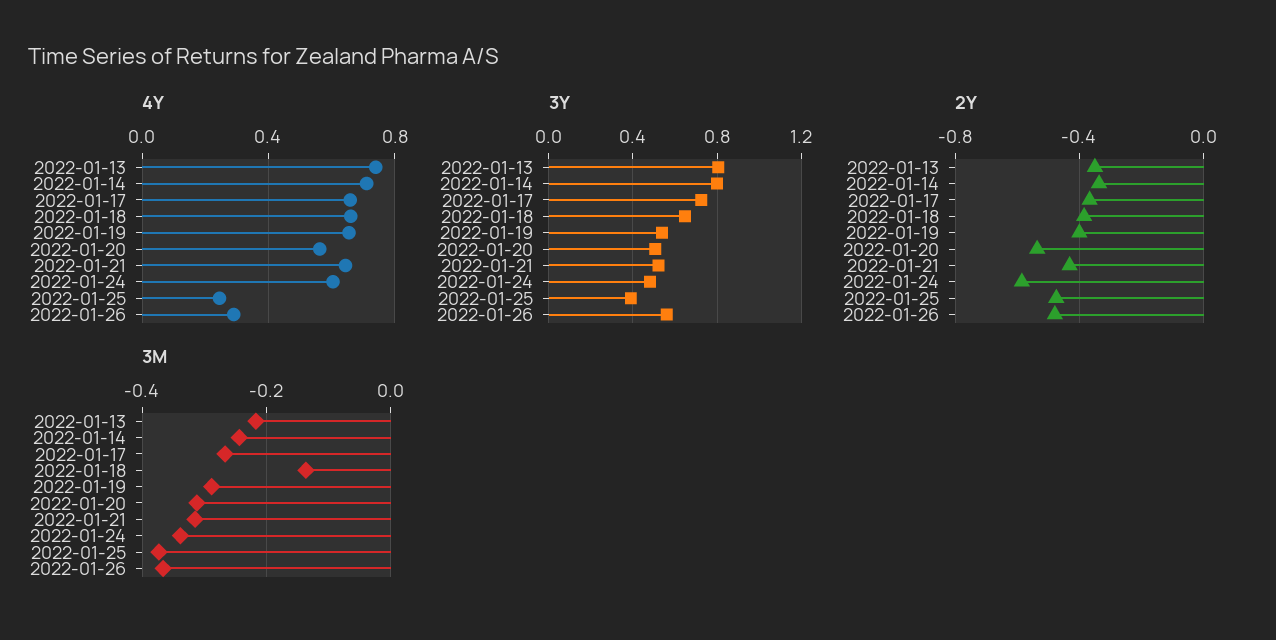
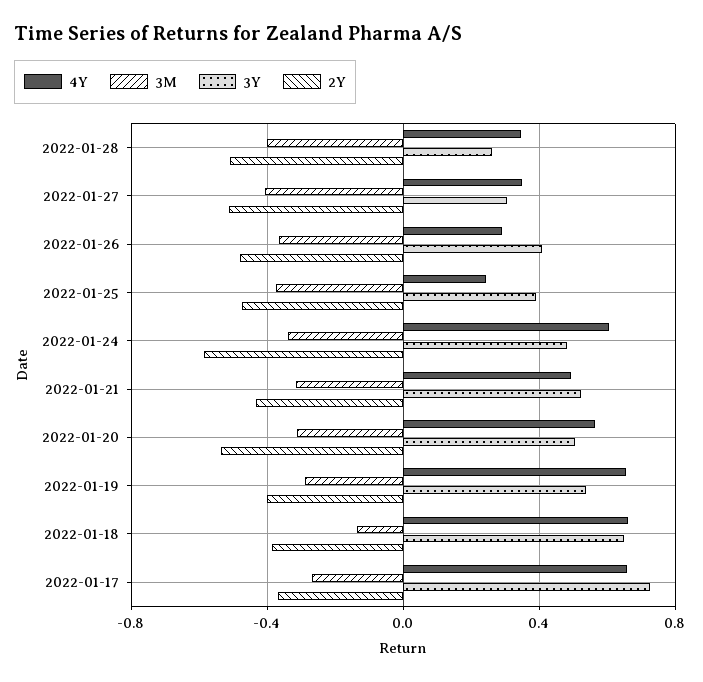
4Y, 2022-01-13: 0.75 -> none
4Y, 2022-01-14: 0.7 -> none
4Y, 2022-01-21: 0.65 -> 0.5
3Y, 2022-01-13: 0.8 -> none
3Y, 2022-01-14: 0.8 -> none
3Y, 2022-01-26: 0.55 -> 0.4
2Y, 2022-01-13: -0.35 -> none
2Y, 2022-01-14: -0.35 -> none
3M, 2022-01-13: -0.22 -> none
3M, 2022-01-14: -0.24 -> none
4Y, 2022-01-28: none -> 0.35
3M, 2022-01-28: none -> -0.4
3Y, 2022-01-28: none -> 0.25
2Y, 2022-01-28: none -> -0.5
4Y, 2022-01-27: none -> 0.35
3M, 2022-01-27: none -> -0.4
3Y, 2022-01-27: none -> 0.3
2Y, 2022-01-27: none -> -0.5

